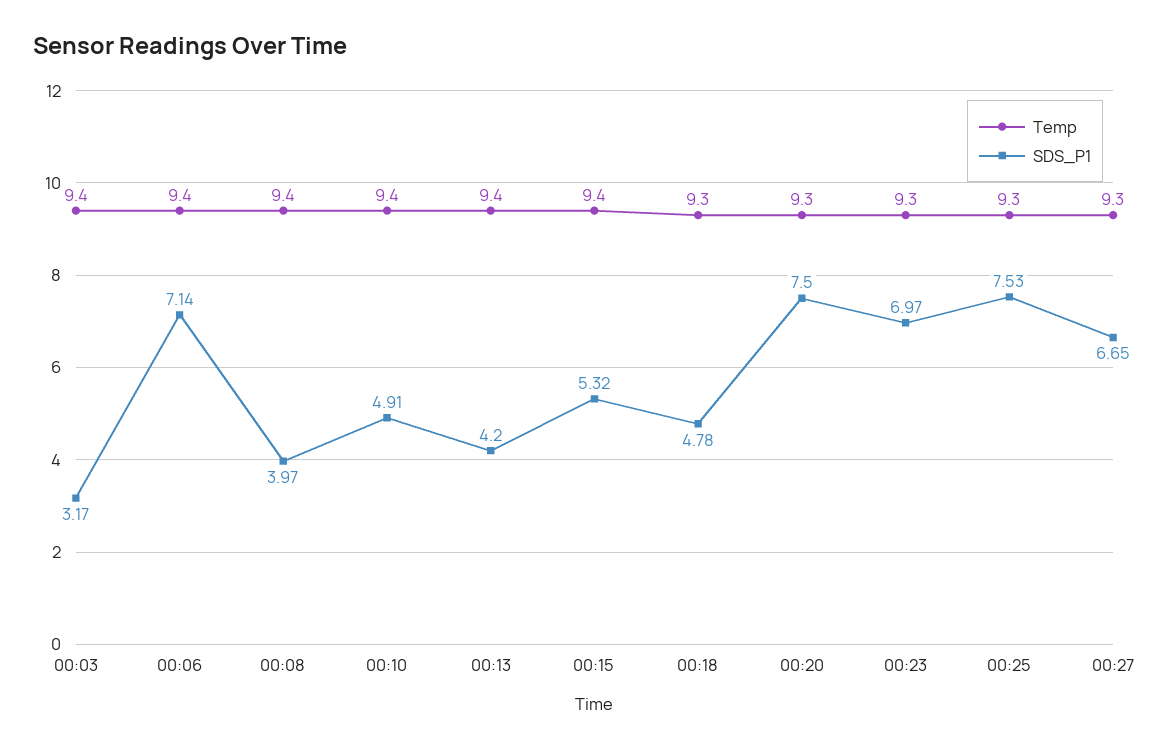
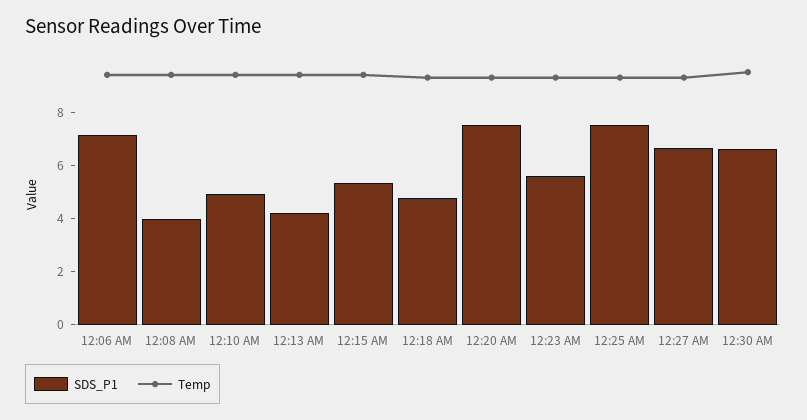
Temp, 00:03: 9.4 -> none
SDS_P1, 00:03: 3.17 -> none
SDS_P1, 00:23: 6.97 -> 5.5
SDS_P1, 12:30 AM: none -> 6.5
Temp, 12:30 AM: none -> 9.5

